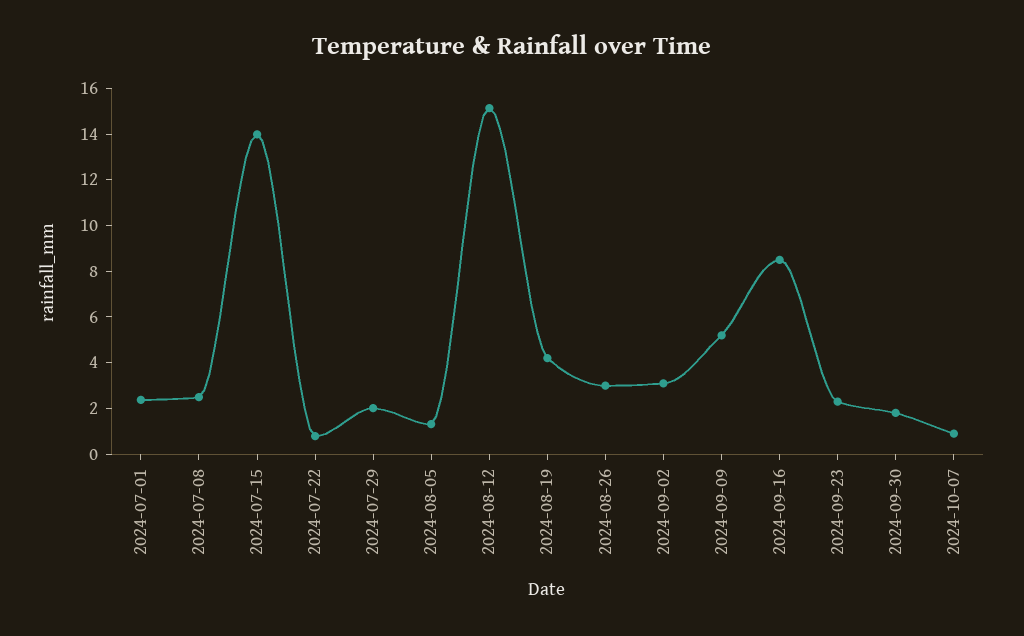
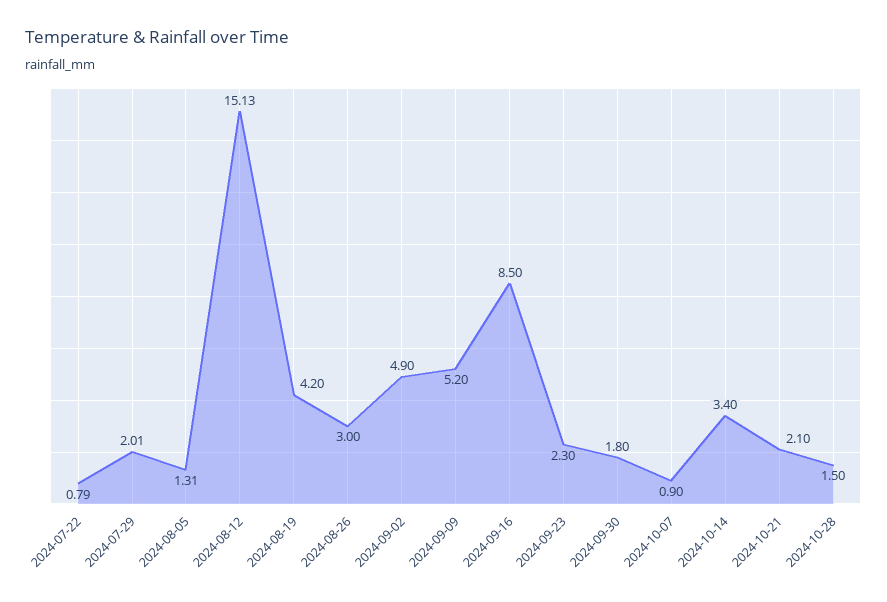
2024-07-01: 2.5 -> none
2024-07-08: 2.5 -> none
2024-07-15: 14 -> none
2024-09-02: 3 -> 4.9
2024-10-14: none -> 3.4
2024-10-21: none -> 2.1
2024-10-28: none -> 1.5

